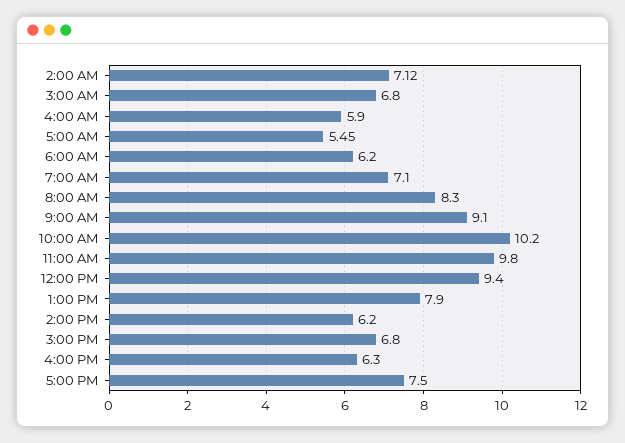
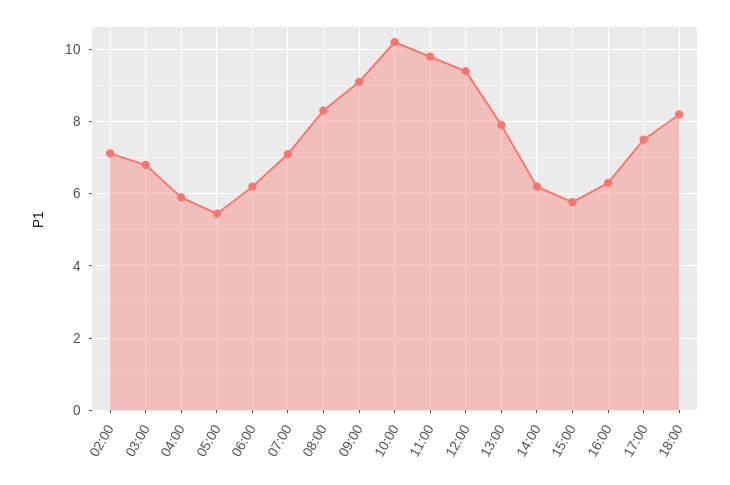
3:00 PM: 6.8 -> 5.8
18:00: none -> 8.2

